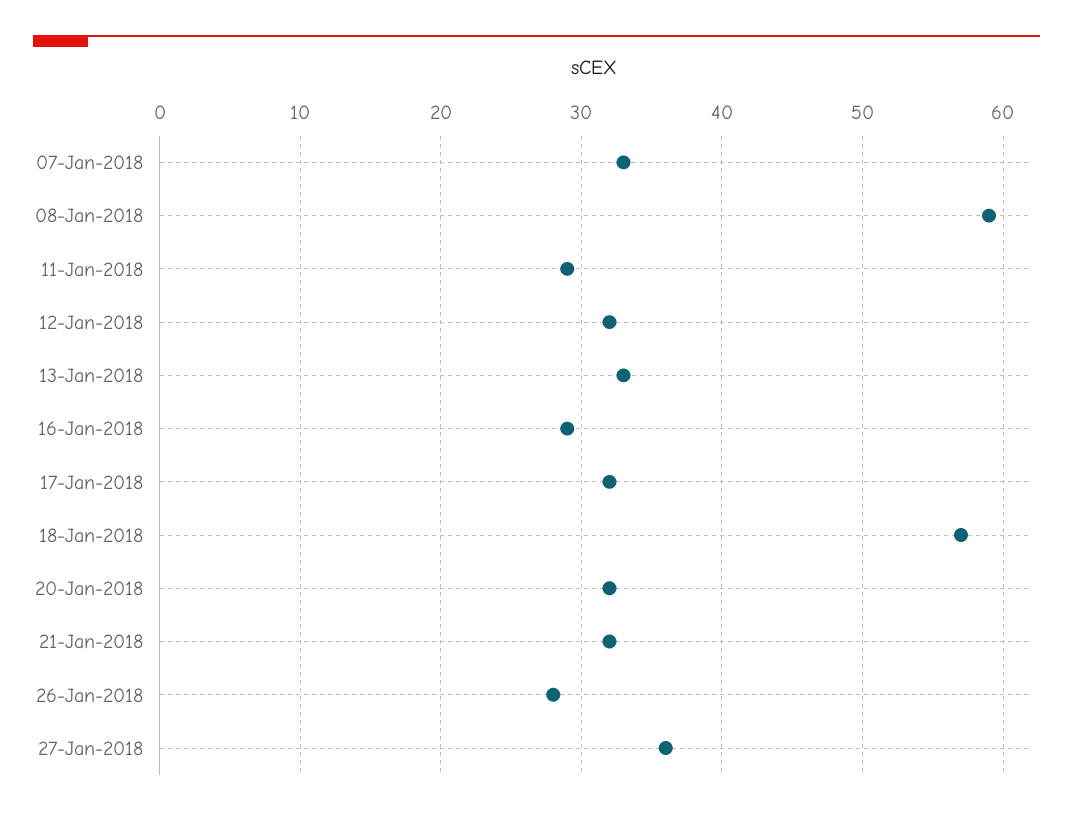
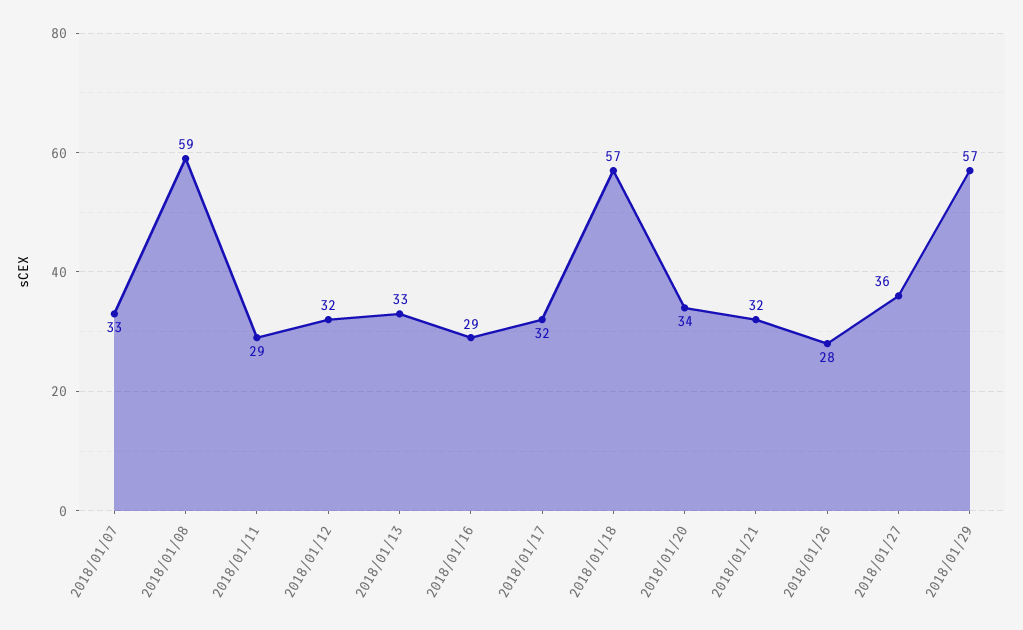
20-Jan-2018: 32 -> 34
2018/01/29: none -> 57

